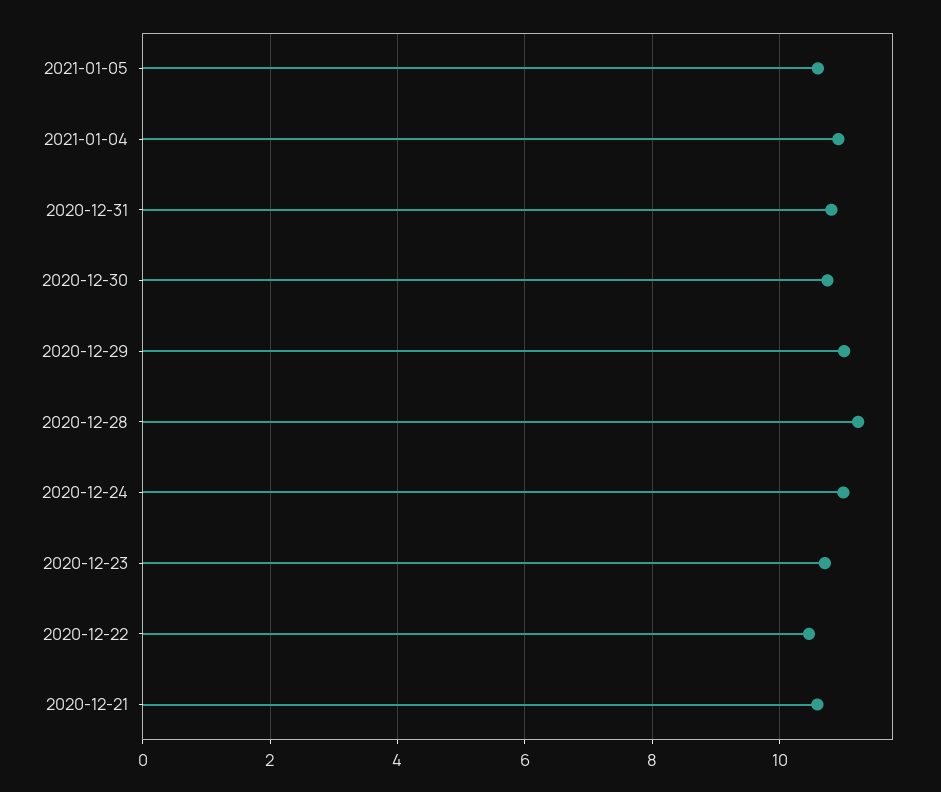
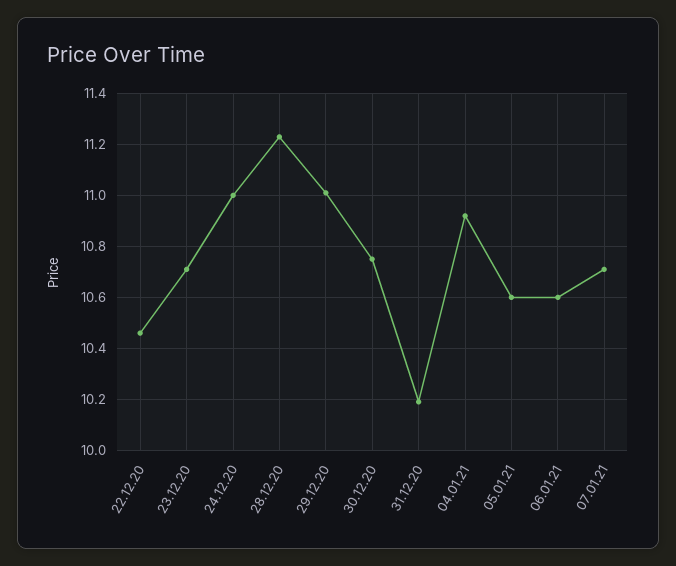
2020-12-31: 10.8 -> 10.2
2020-12-21: 10.6 -> none
06.01.21: none -> 10.6
07.01.21: none -> 10.7

